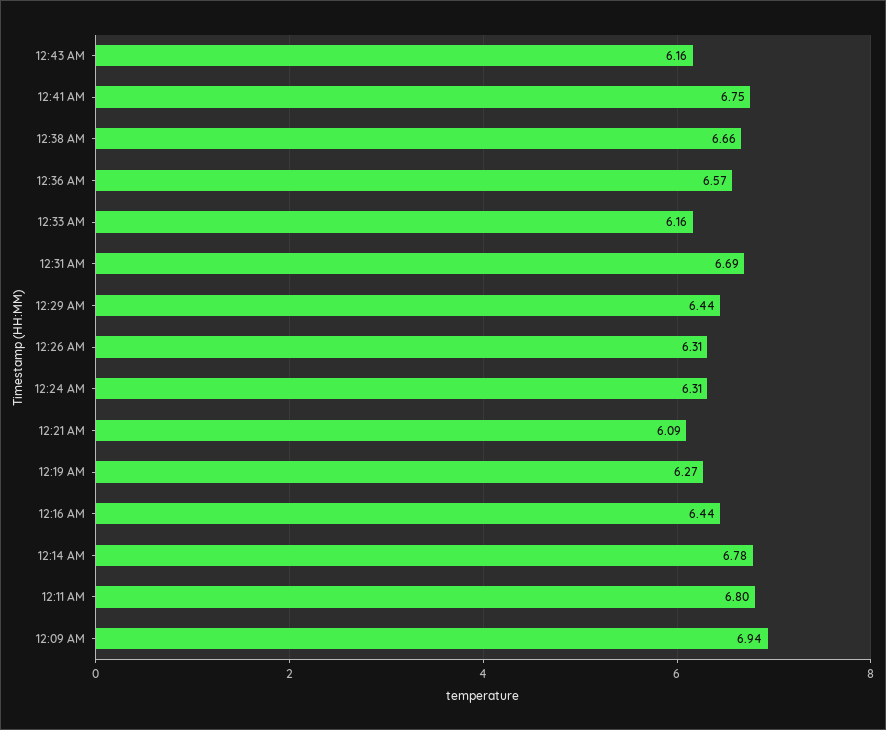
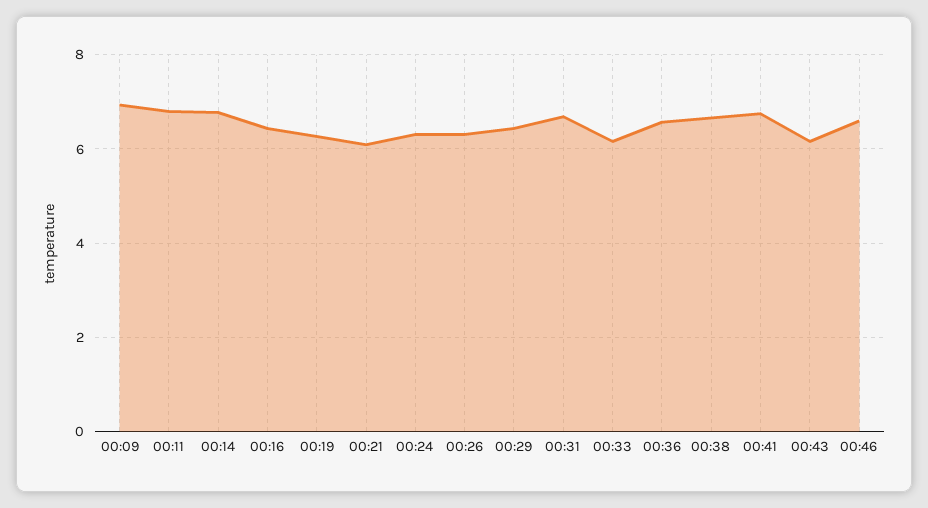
00:46: none -> 6.6

